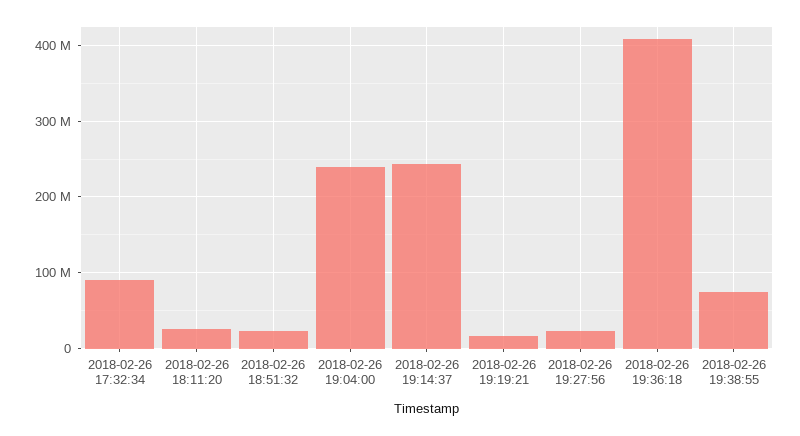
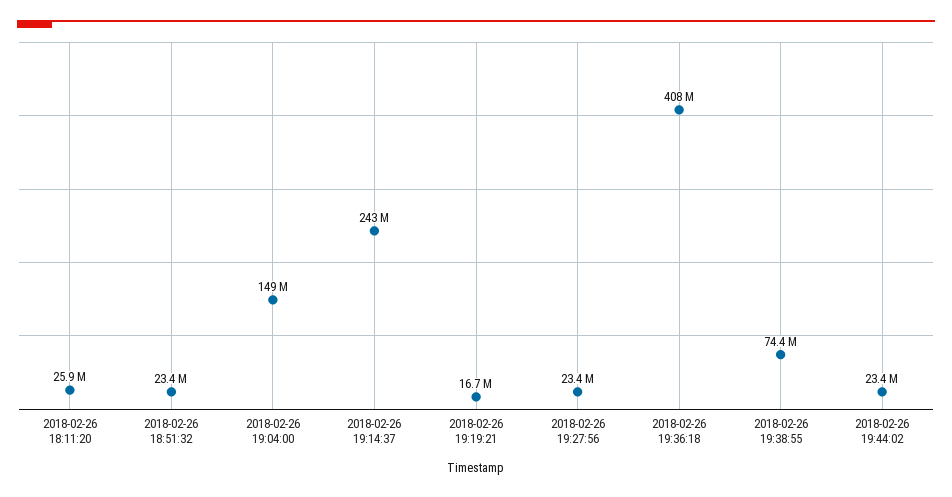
2018-02-26 17:32:34: 90000000 -> none
2018-02-26 19:04:00: 240000000 -> 149000000
2018-02-26 19:44:02: none -> 23400000

